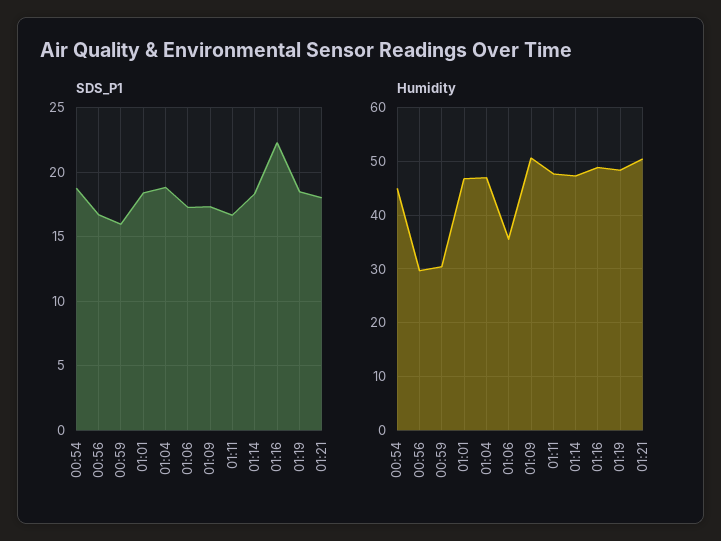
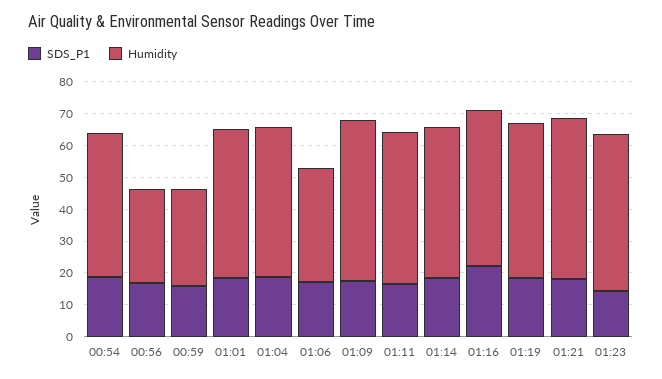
SDS_P1, 01:23: none -> 15
Humidity, 01:23: none -> 50

